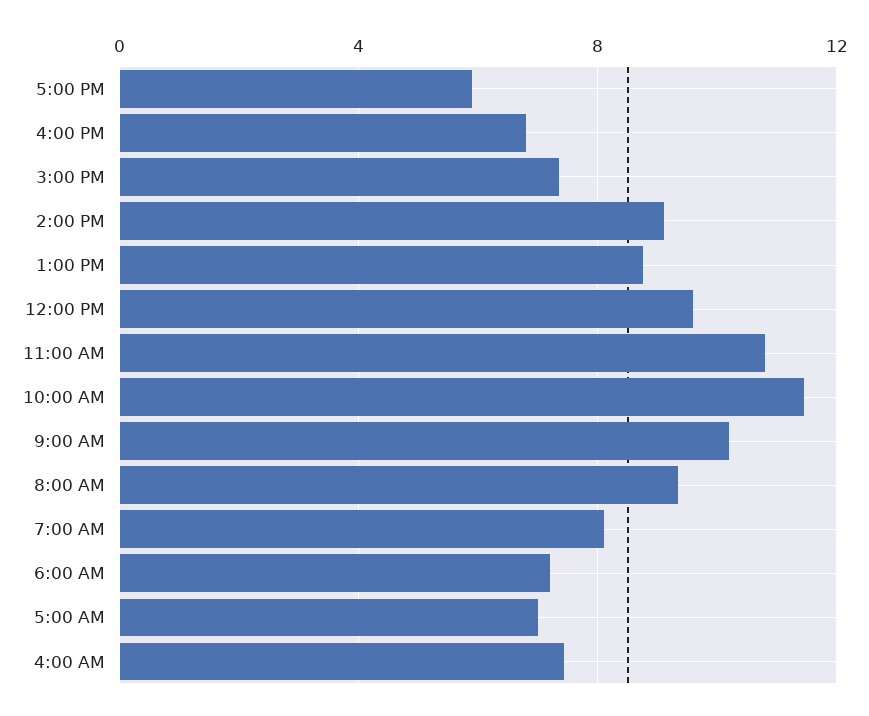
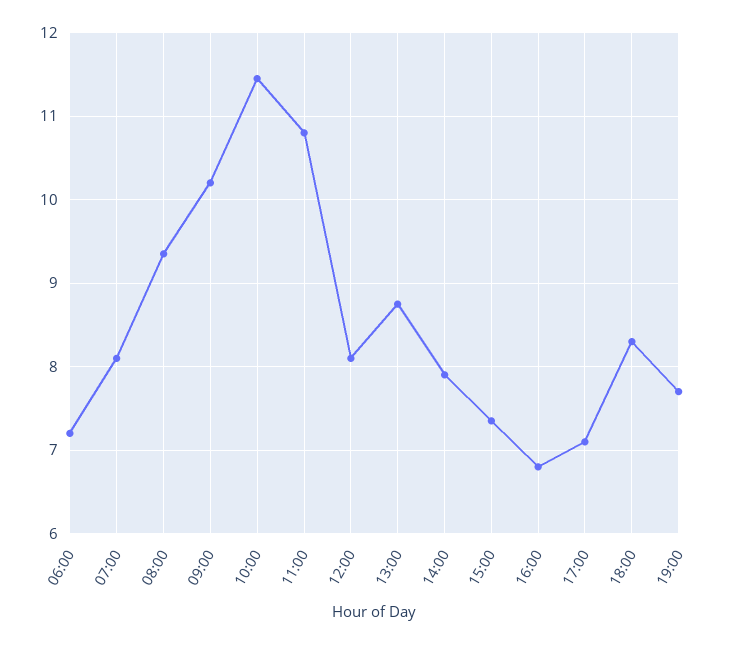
5:00 PM: 6 -> 7.1
2:00 PM: 9 -> 7.9
12:00 PM: 9.5 -> 8.1
5:00 AM: 7 -> none
4:00 AM: 7.5 -> none
18:00: none -> 8.3
19:00: none -> 7.7

